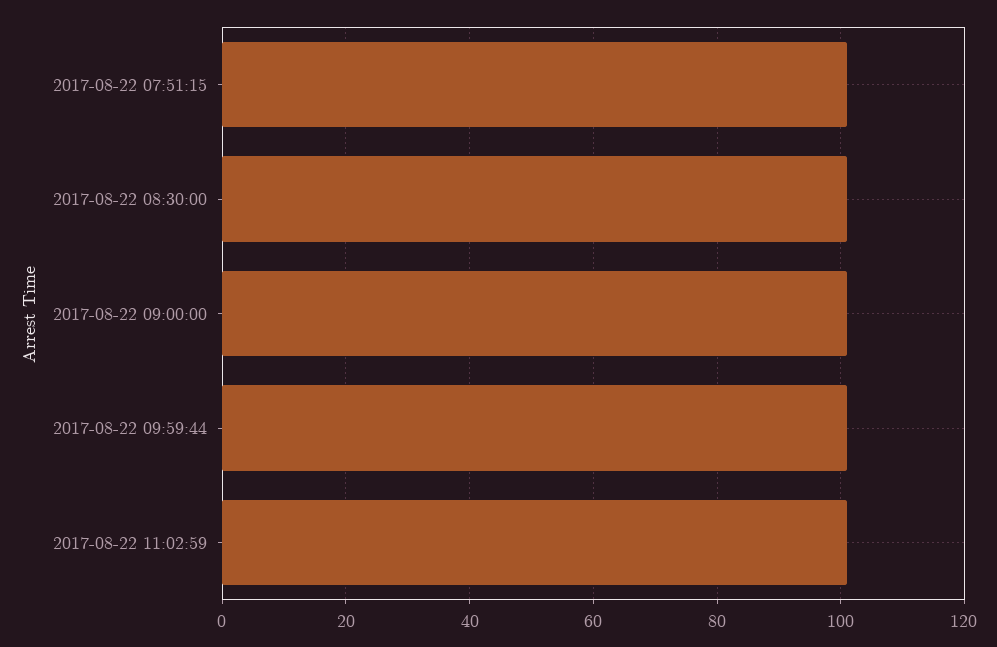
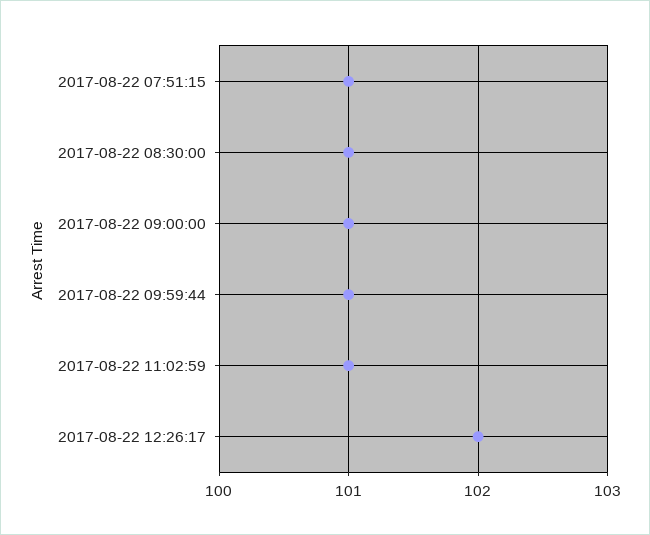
2017-08-22 12:26:17: none -> 102

